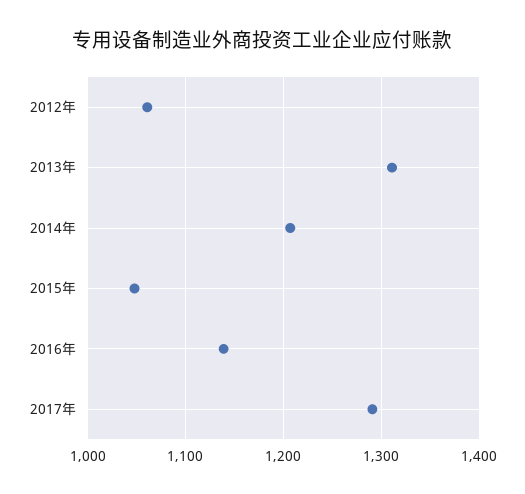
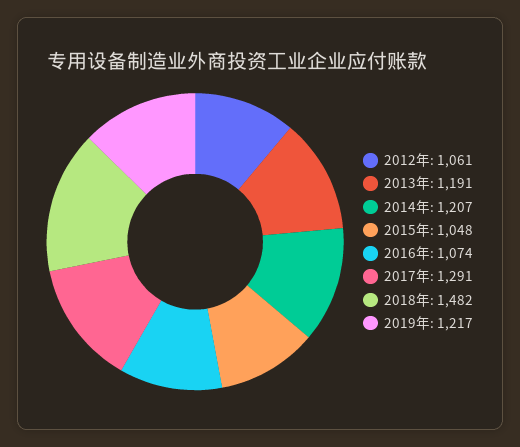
2013年: 1310 -> 1191
2016年: 1140 -> 1074
2018年: none -> 1482
2019年: none -> 1217

